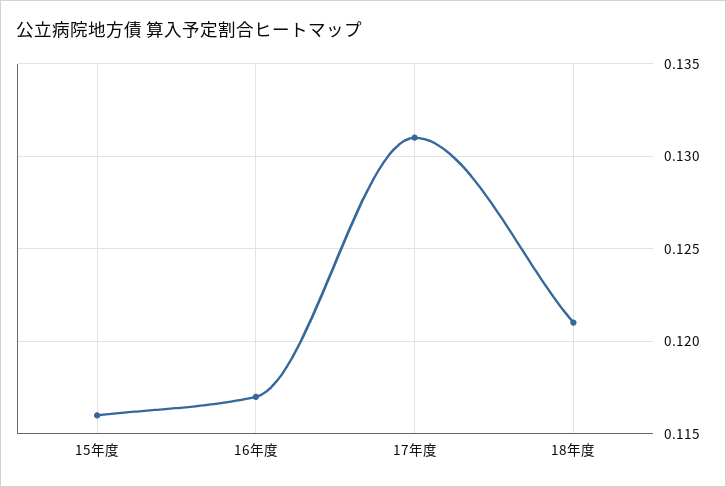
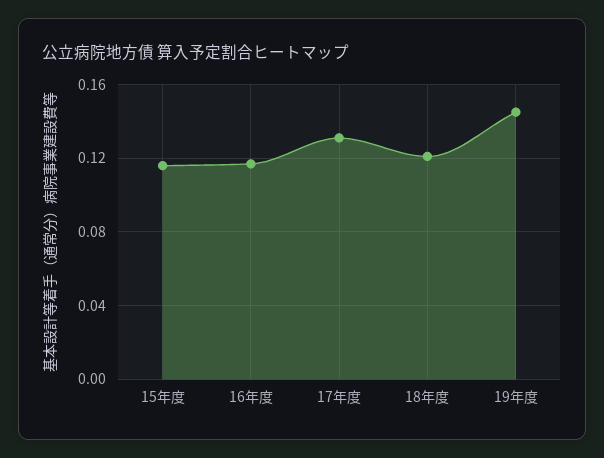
19年度: none -> 0.145

